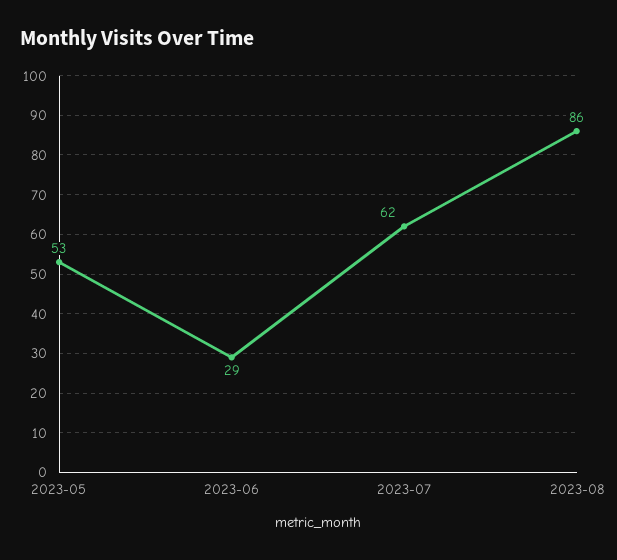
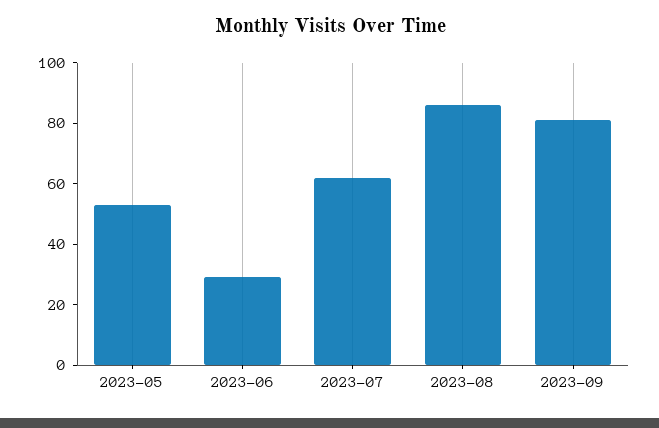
2023-09: none -> 80

